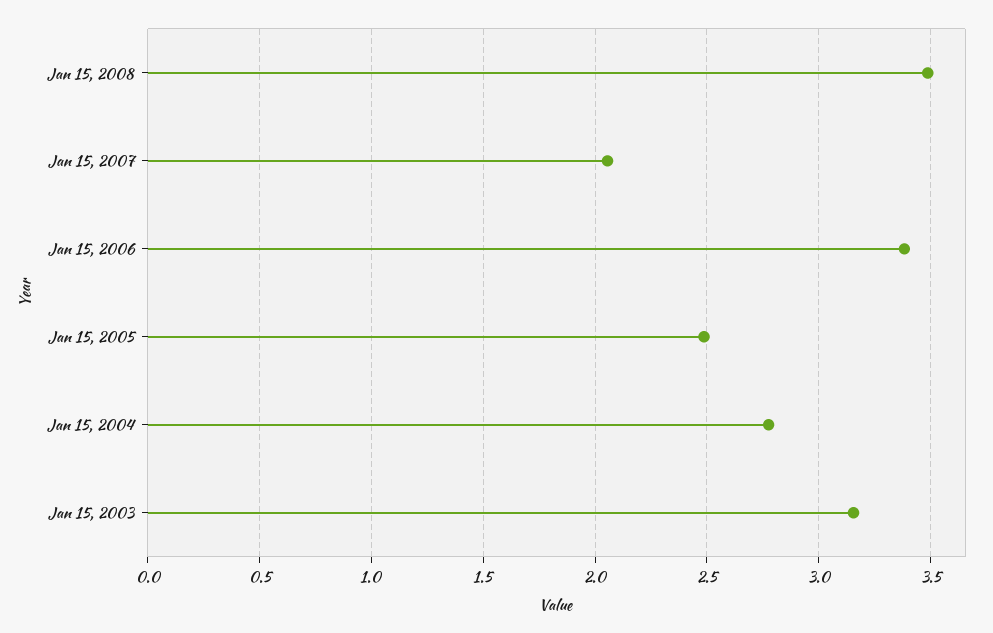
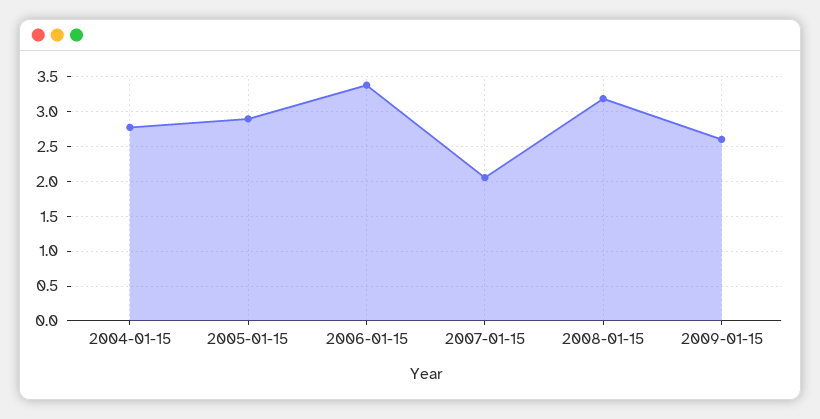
Jan 15, 2008: 3.5 -> 3.2
Jan 15, 2005: 2.5 -> 2.9
Jan 15, 2003: 3.15 -> none
2009-01-15: none -> 2.6

